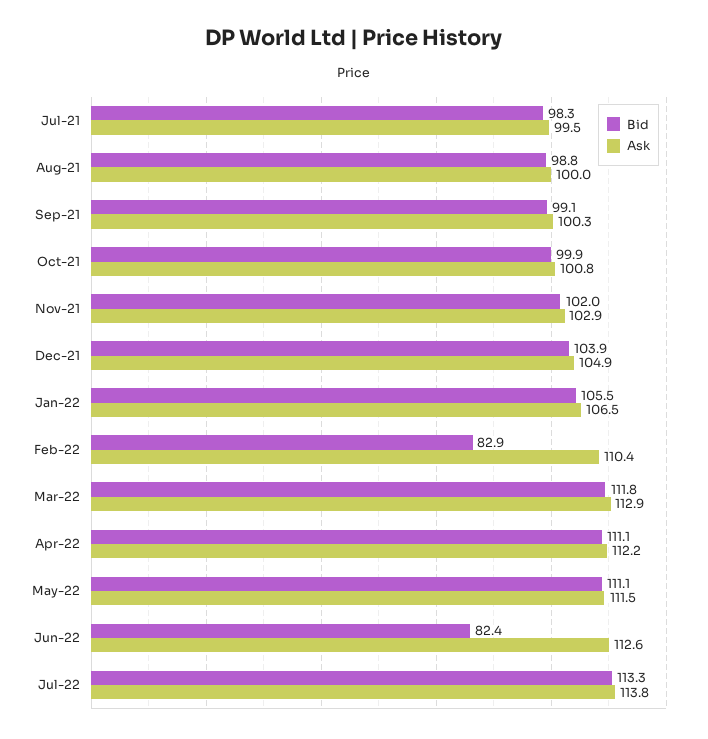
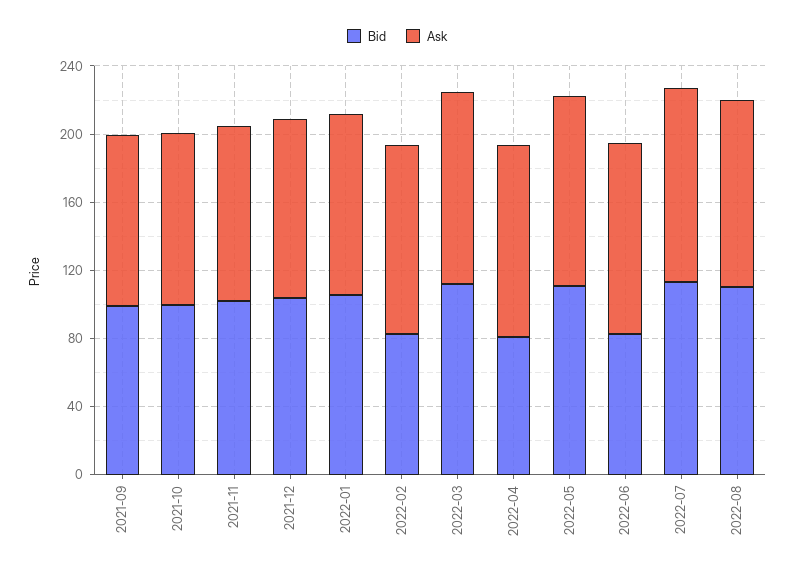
Bid, Jul-21: 98.3 -> none
Ask, Jul-21: 99.5 -> none
Bid, Aug-21: 98.8 -> none
Ask, Aug-21: 100 -> none
Bid, Apr-22: 111.1 -> 80
Bid, 2022-08: none -> 110
Ask, 2022-08: none -> 110

